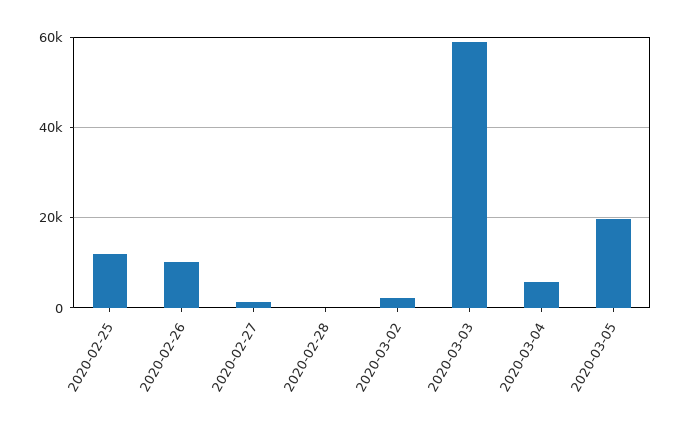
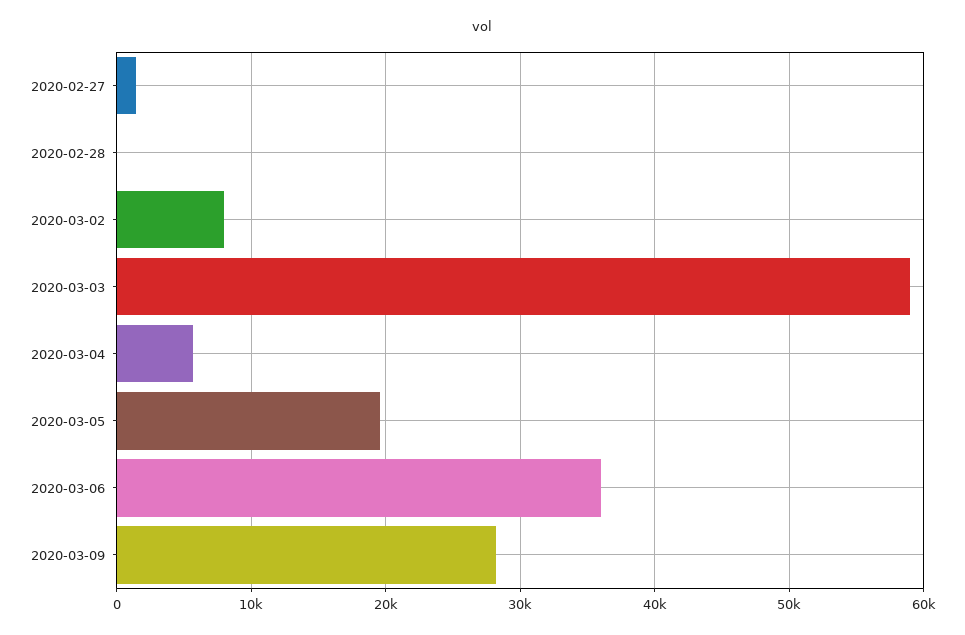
2020-02-25: 12000 -> none
2020-02-26: 10000 -> none
2020-03-02: 2000 -> 8000
2020-03-06: none -> 36000
2020-03-09: none -> 28000

